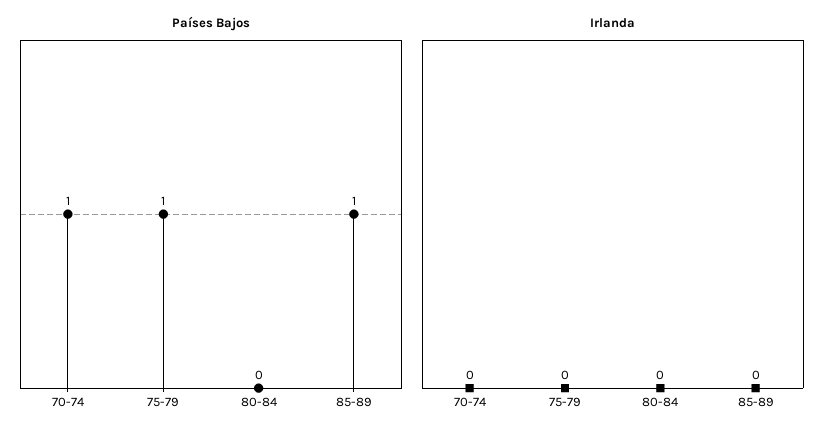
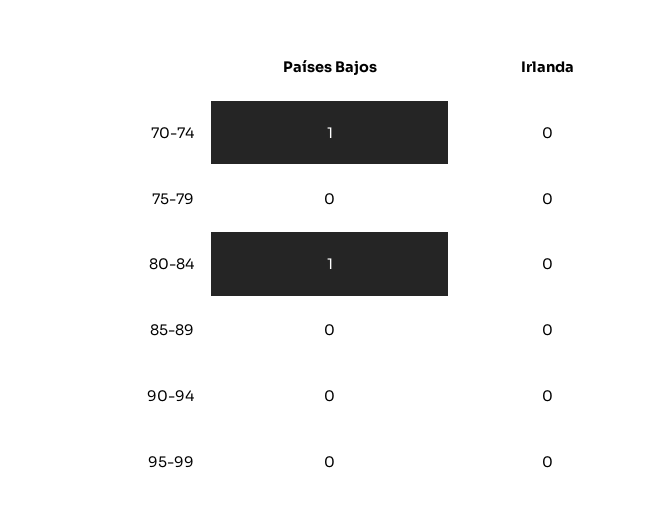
Países Bajos, 75-79: 1 -> 0
Países Bajos, 80-84: 0 -> 1
Países Bajos, 85-89: 1 -> 0
Países Bajos, 90-94: none -> 0
Irlanda, 90-94: none -> 0
Países Bajos, 95-99: none -> 0
Irlanda, 95-99: none -> 0

